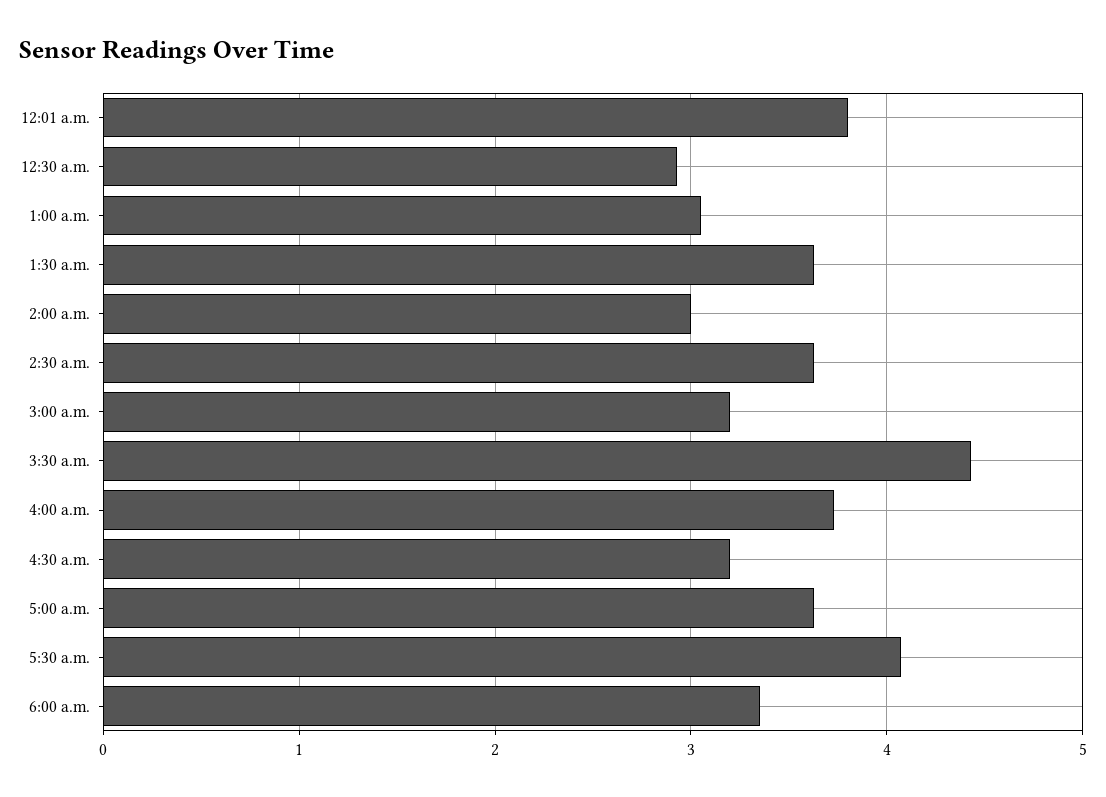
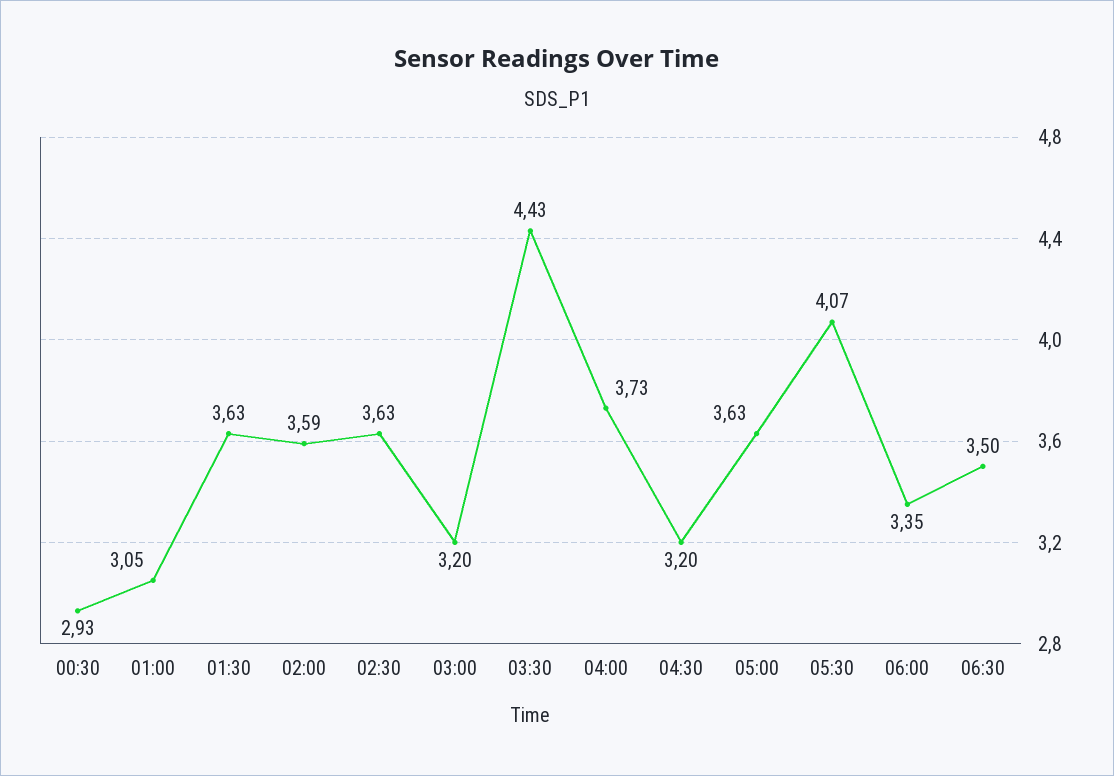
12:01 a.m.: 3.8 -> none
2:00 a.m.: 3 -> 3.59
06:30: none -> 3.5

